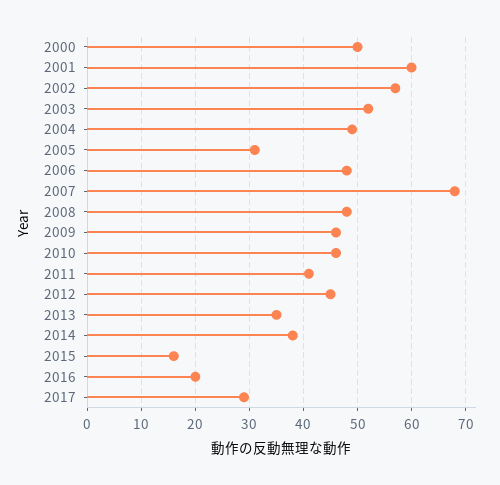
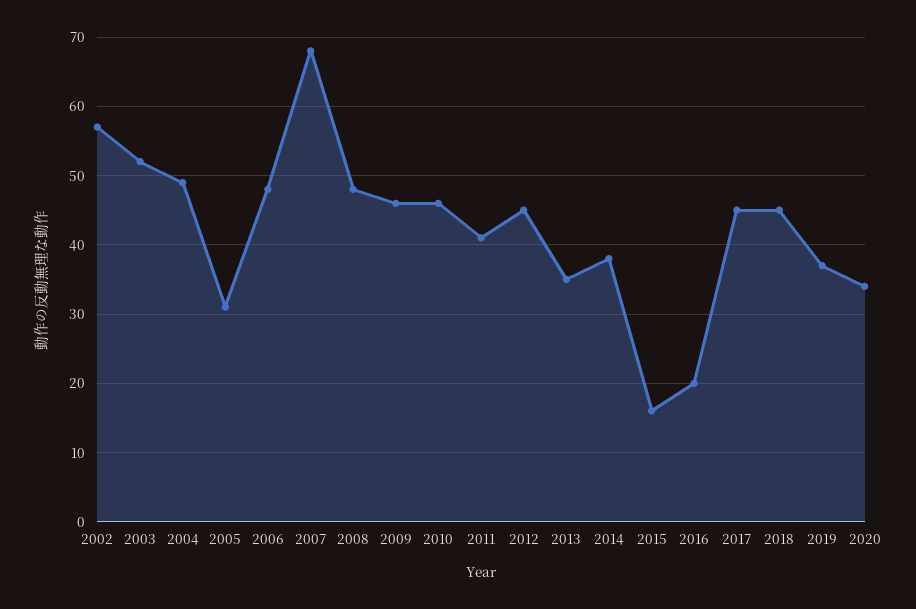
2000: 50 -> none
2001: 60 -> none
2017: 30 -> 45
2018: none -> 45
2019: none -> 37
2020: none -> 34

